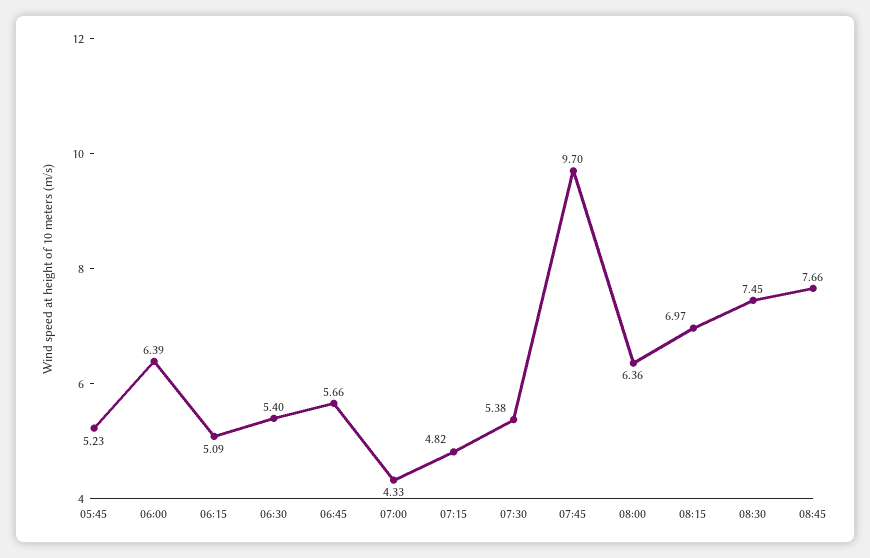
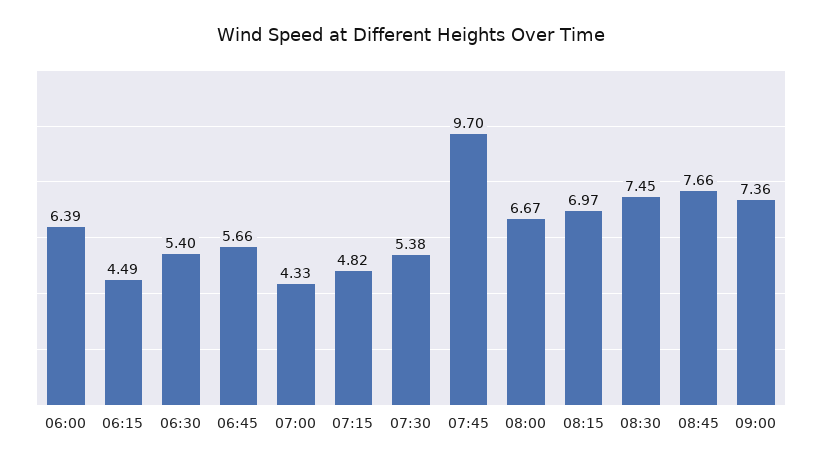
05:45: 5.23 -> none
06:15: 5.09 -> 4.49
08:00: 6.36 -> 6.67
09:00: none -> 7.36

